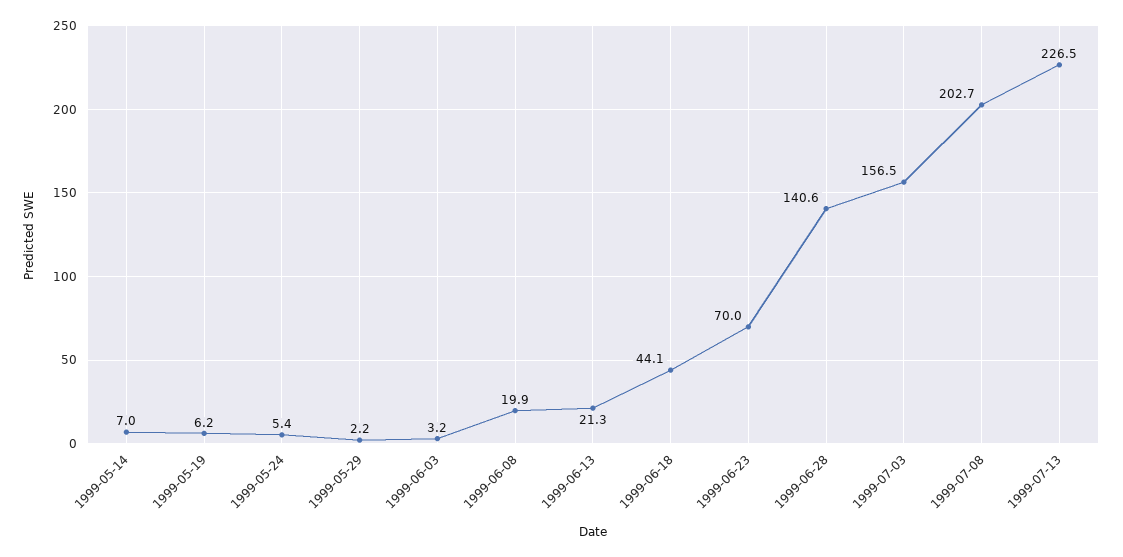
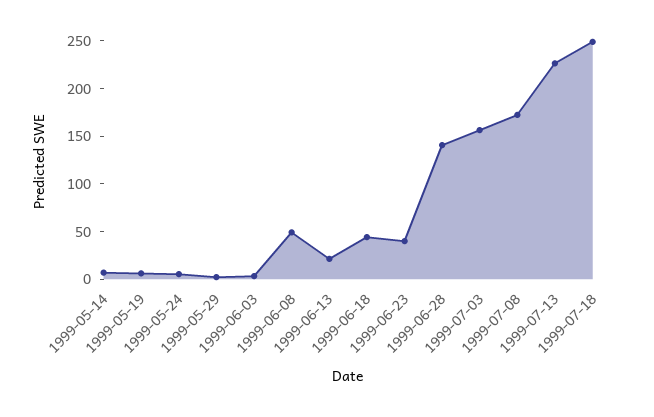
1999-06-08: 19.9 -> 50
1999-06-23: 70 -> 40
1999-07-08: 202.7 -> 170
1999-07-18: none -> 250

